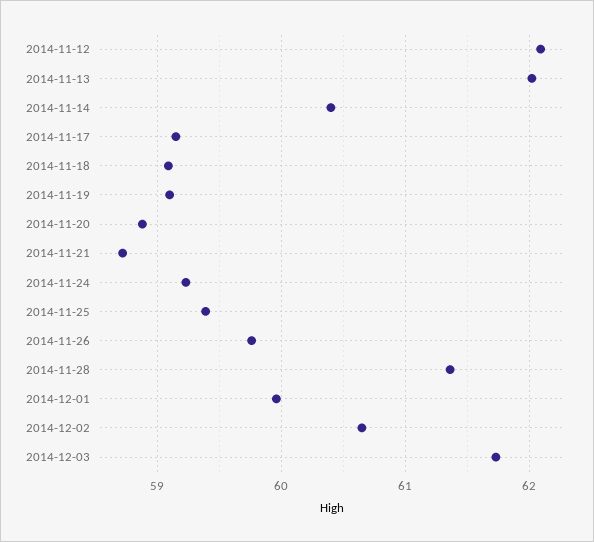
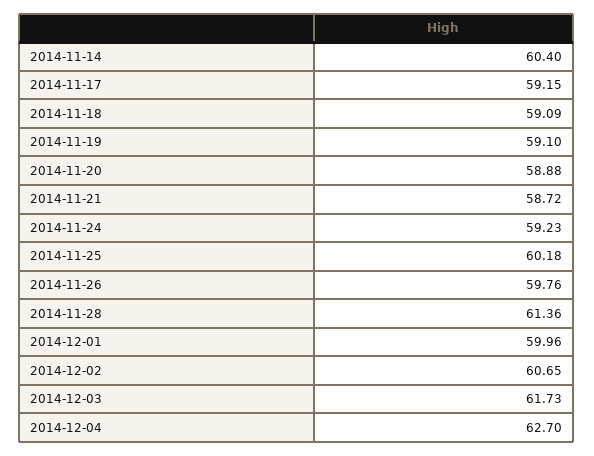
2014-11-12: 62.1 -> none
2014-11-13: 62 -> none
2014-11-25: 59.4 -> 60.18
2014-12-04: none -> 62.7

